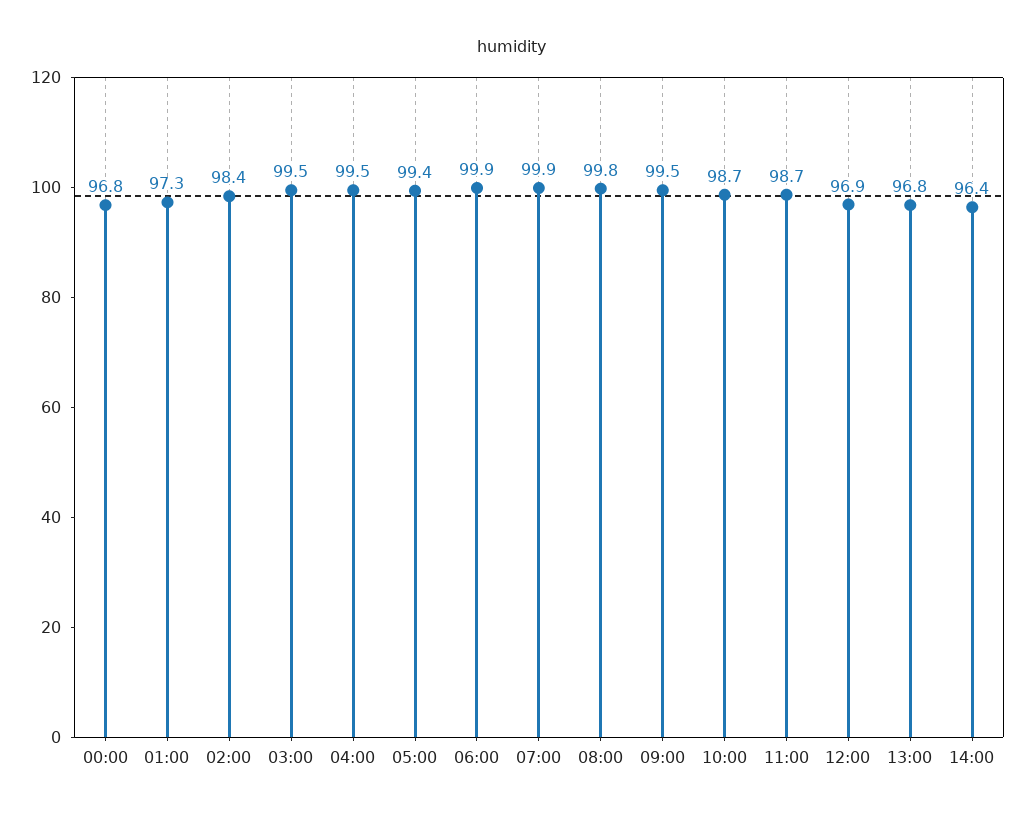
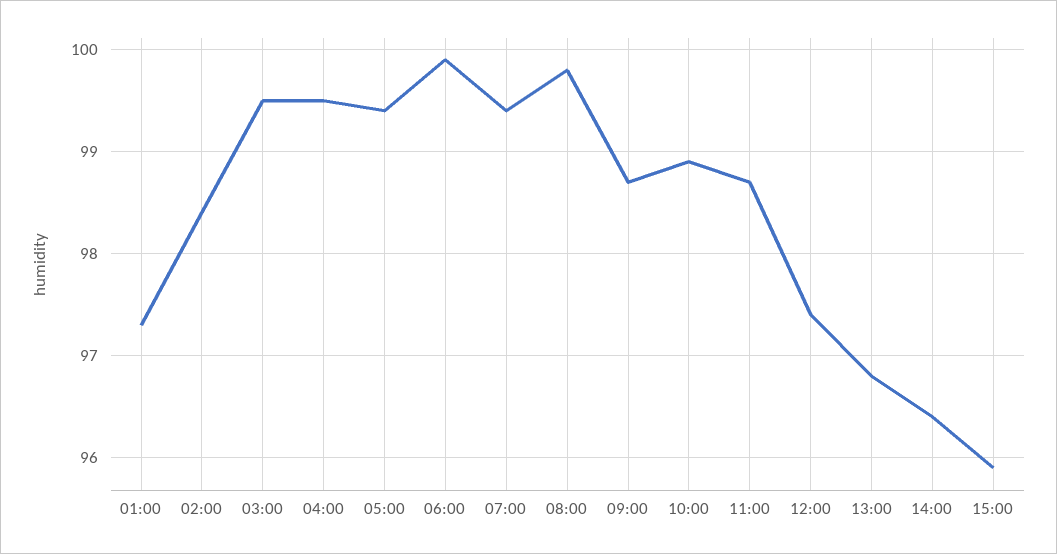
00:00: 96.8 -> none
07:00: 99.9 -> 99.4
09:00: 99.5 -> 98.7
10:00: 98.7 -> 98.9
12:00: 96.9 -> 97.4
15:00: none -> 95.9

